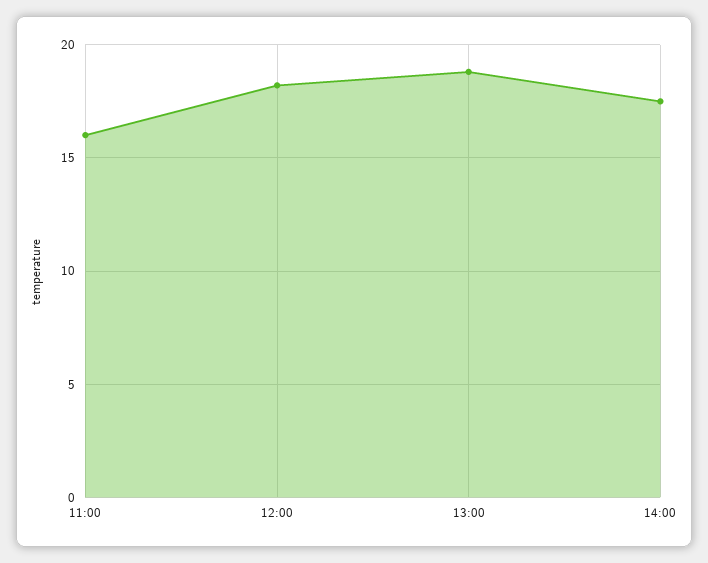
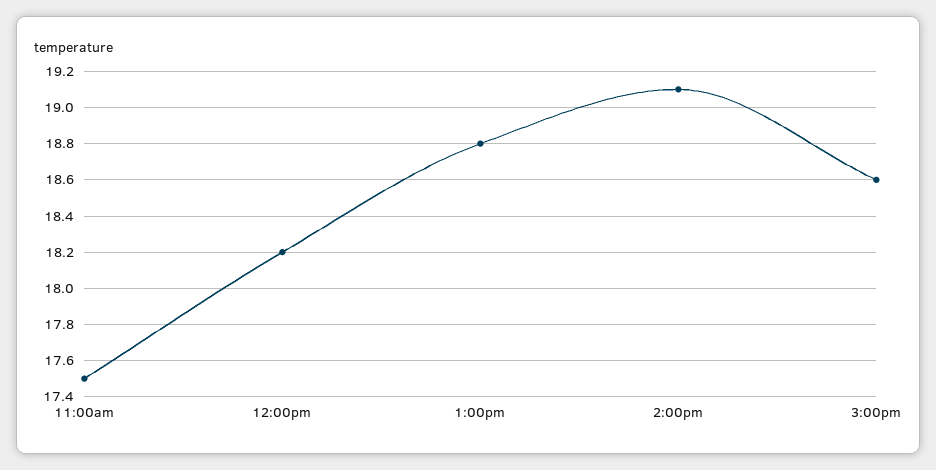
11:00: 16 -> 17.5
14:00: 17.5 -> 19.1
3:00pm: none -> 18.6

